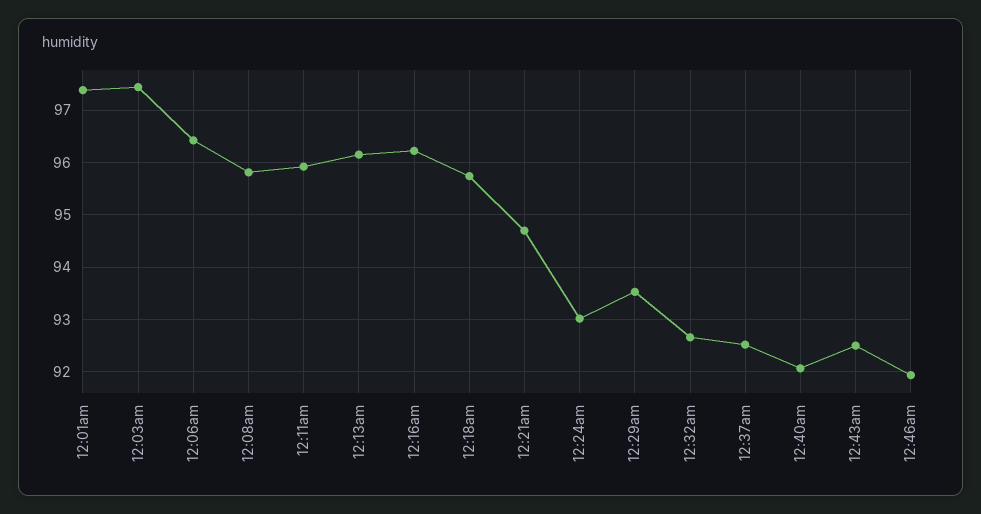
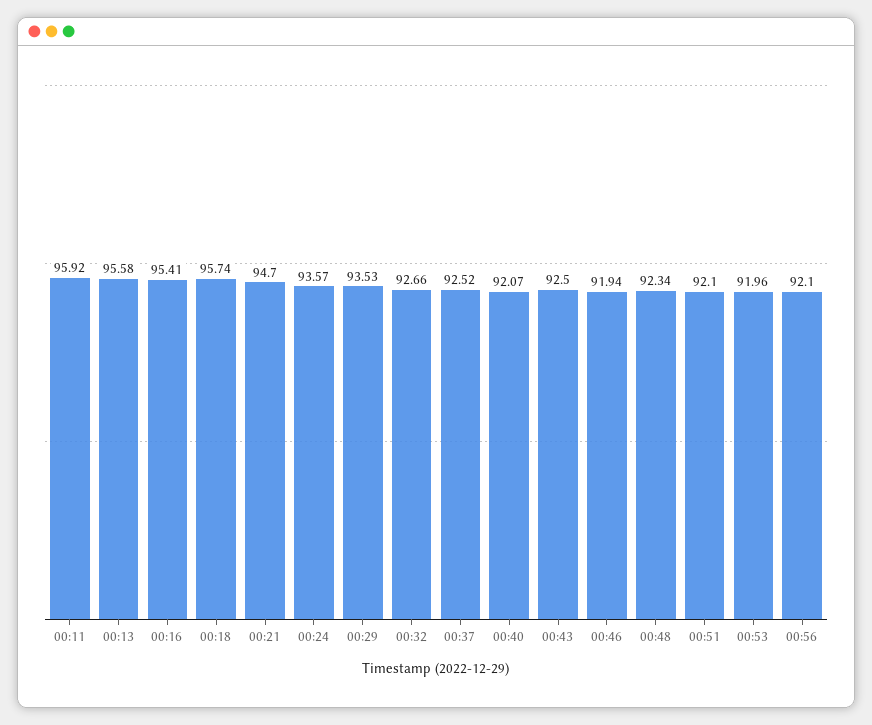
12:01am: 97.4 -> none
12:03am: 97.4 -> none
12:06am: 96.4 -> none
12:08am: 95.8 -> none
12:13am: 96.2 -> 95.58
12:16am: 96.2 -> 95.41
12:24am: 93 -> 93.57
00:48: none -> 92.34
00:51: none -> 92.1
00:53: none -> 91.96
00:56: none -> 92.1

